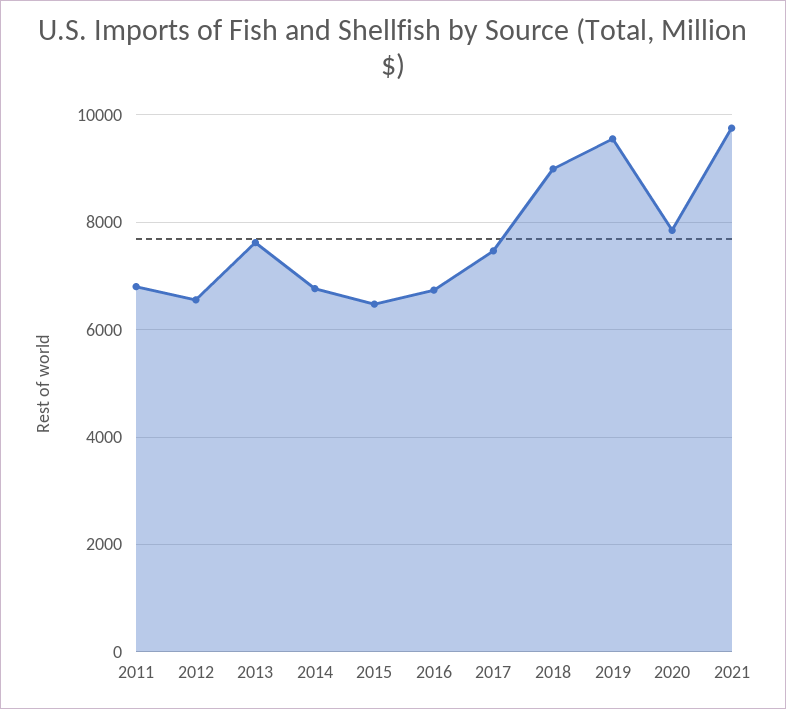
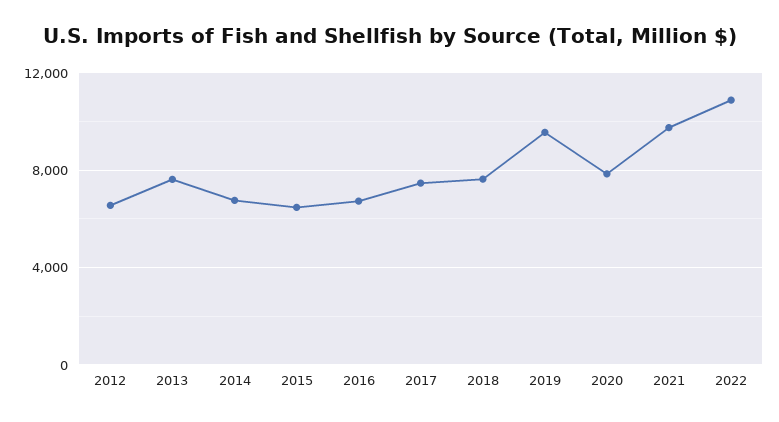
2011: 6800 -> none
2018: 9000 -> 7500
2022: none -> 11000

